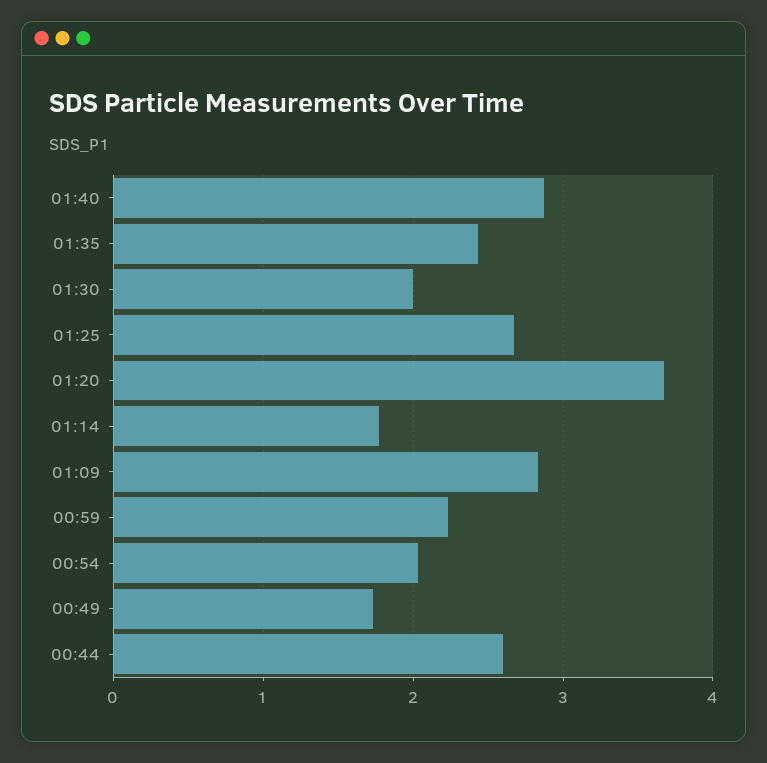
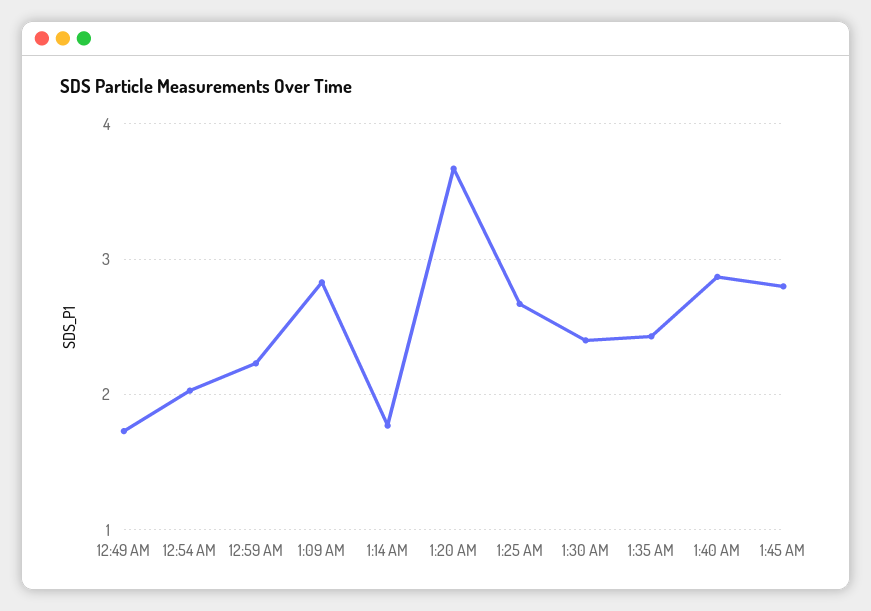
01:30: 2 -> 2.4
00:44: 2.6 -> none
1:45 AM: none -> 2.8

